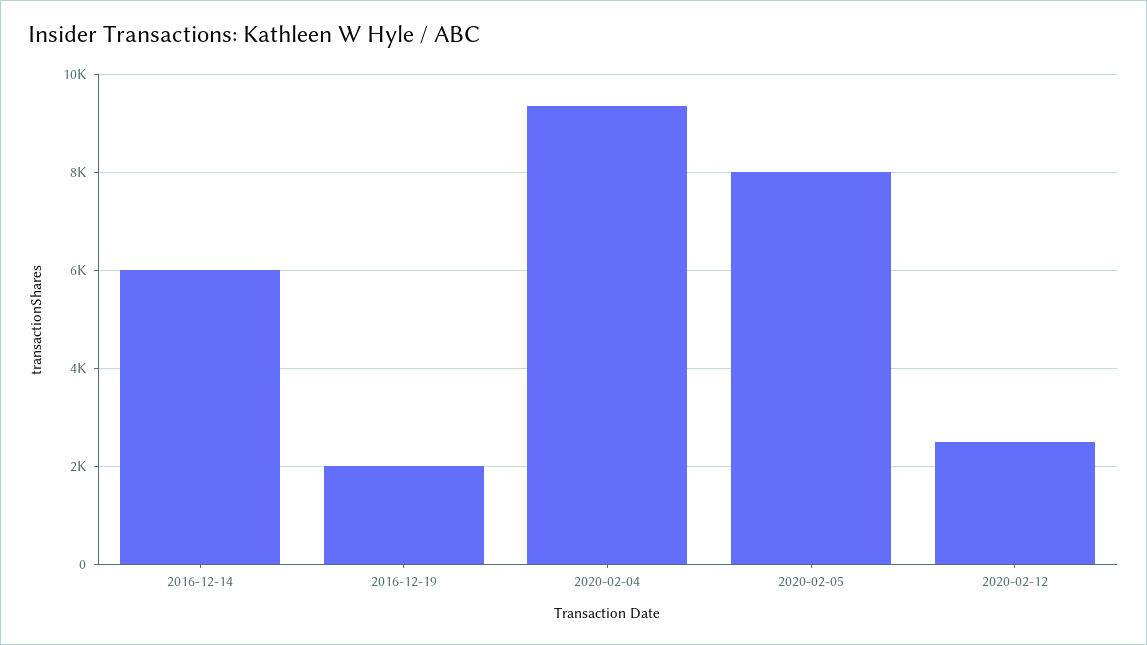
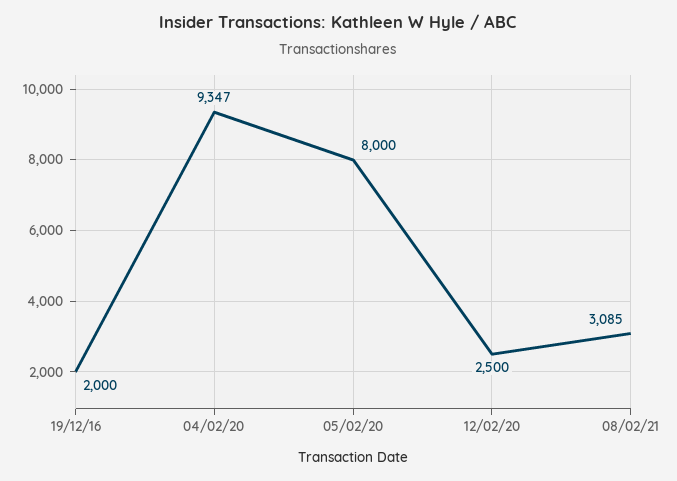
2016-12-14: 6000 -> none
08/02/21: none -> 3085

